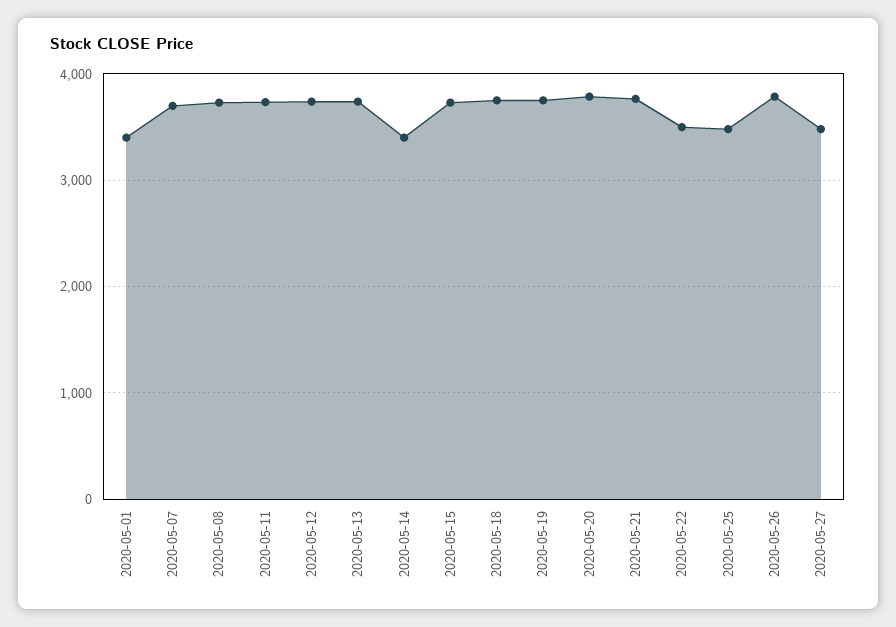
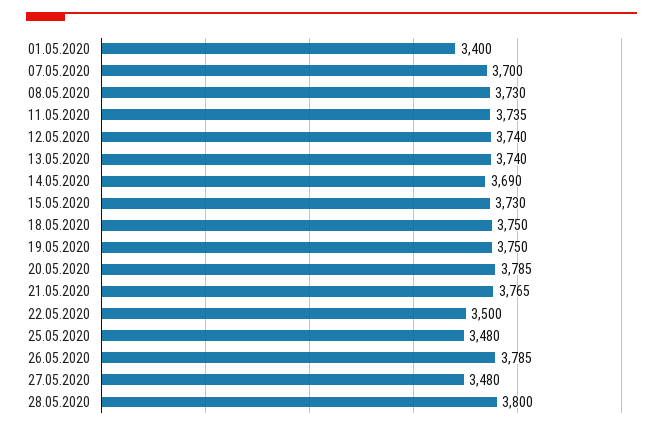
2020-05-14: 3400 -> 3690
28.05.2020: none -> 3800

